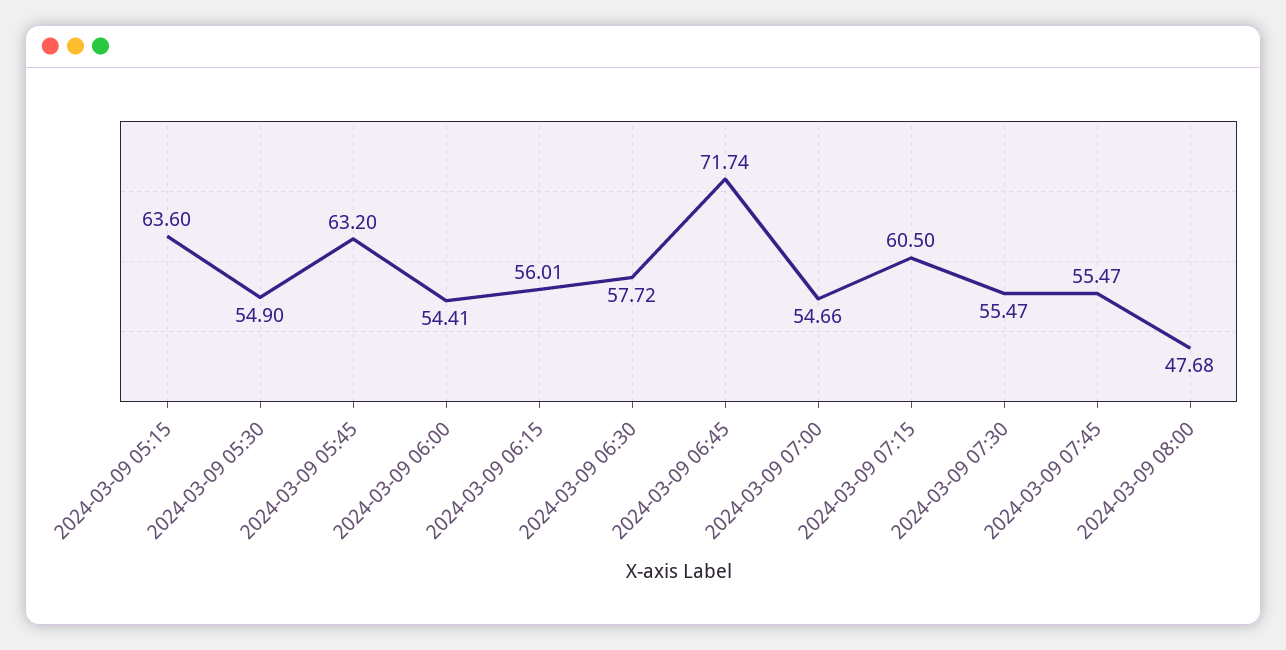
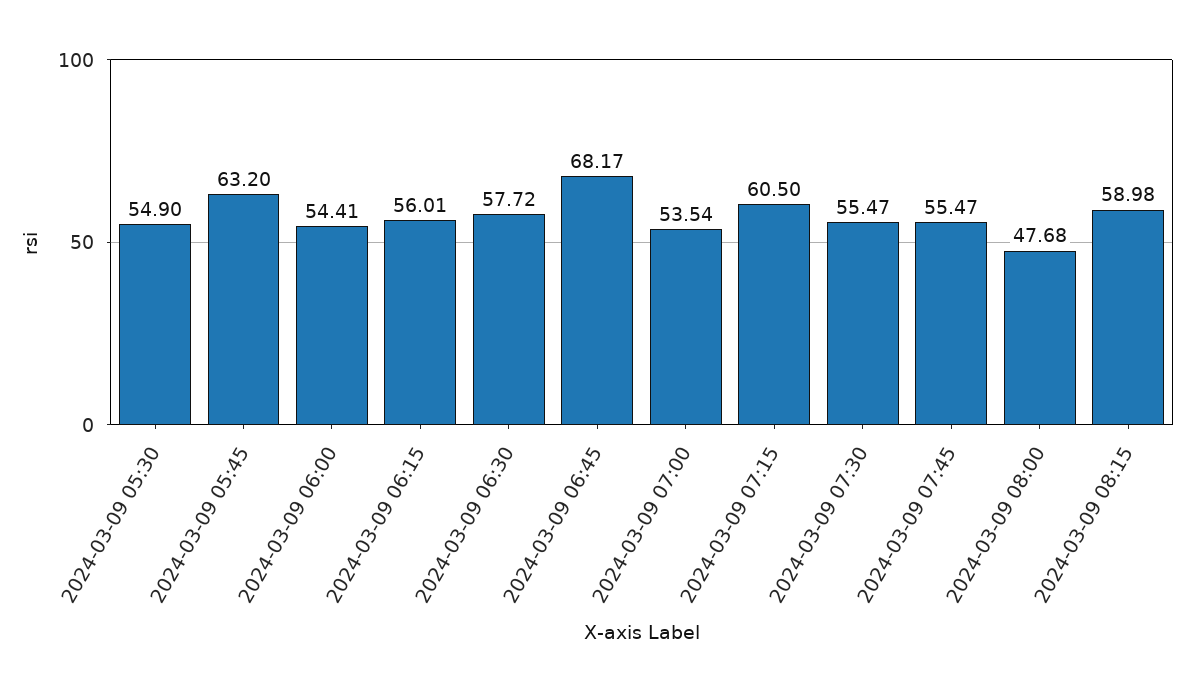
2024-03-09 05:15: 63.6 -> none
2024-03-09 06:45: 71.74 -> 68.17
2024-03-09 07:00: 54.66 -> 53.54
2024-03-09 08:15: none -> 58.98

